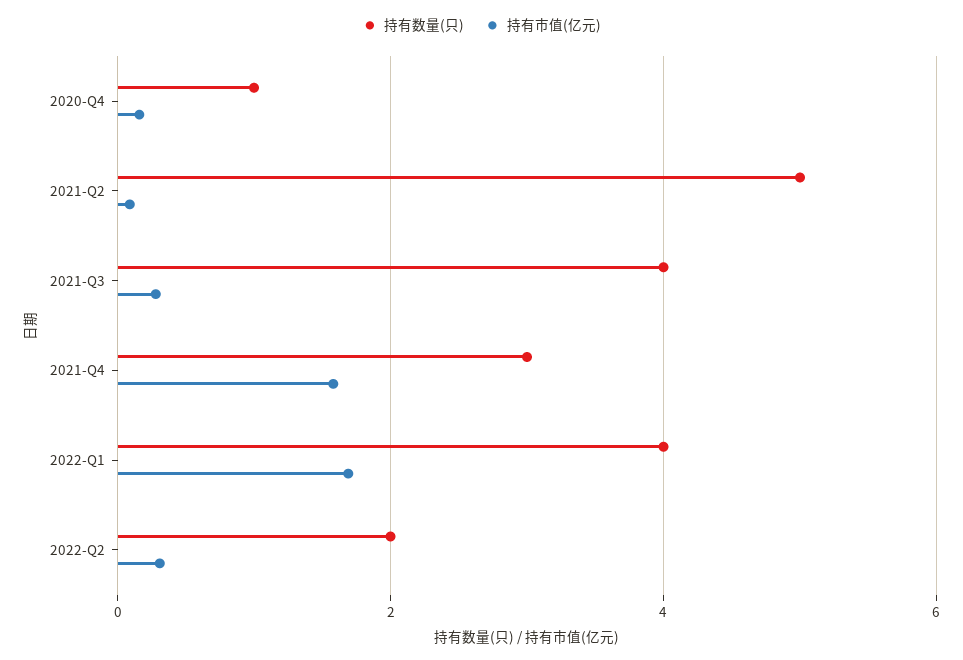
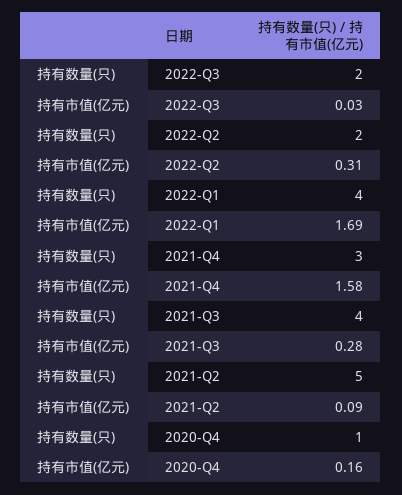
持有数量(只), 2022-Q3: none -> 2
持有市值(亿元), 2022-Q3: none -> 0.03

